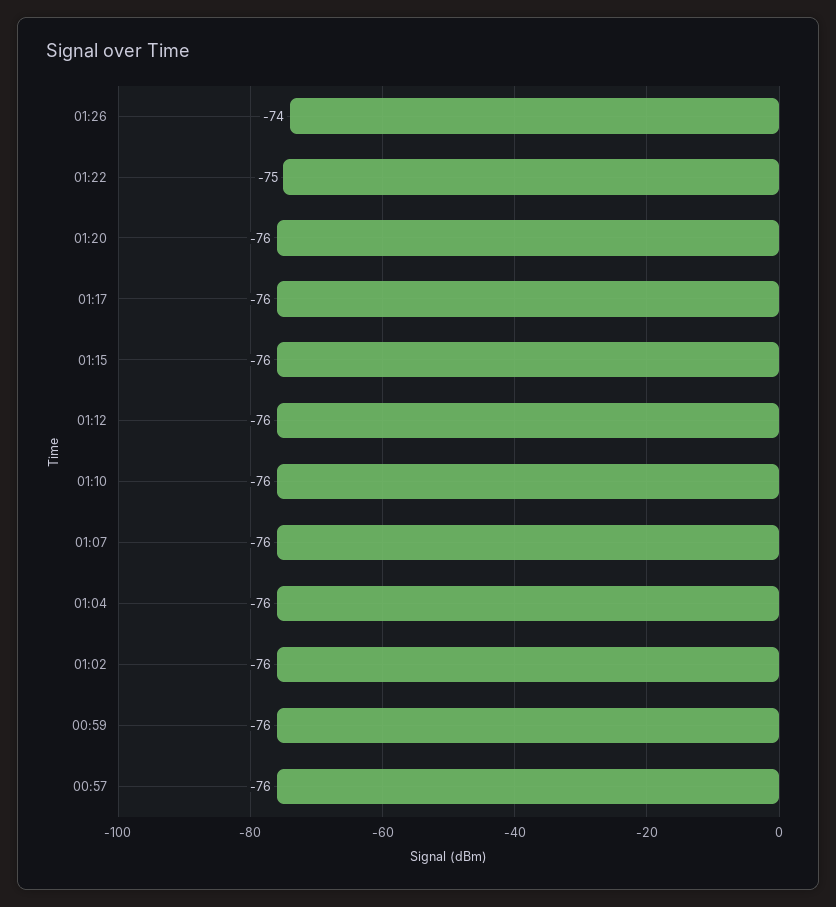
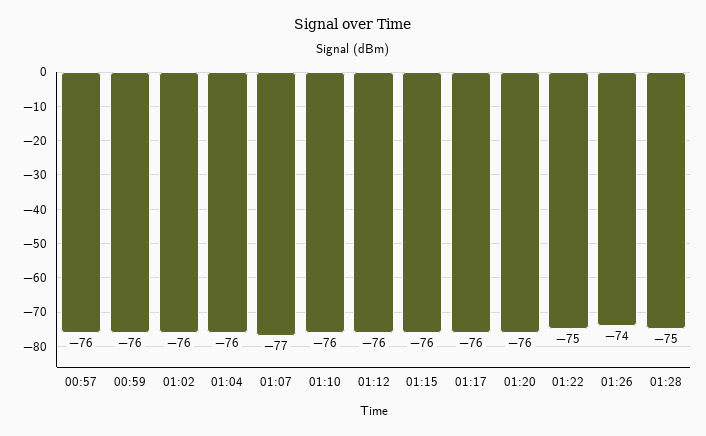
01:07: -76 -> -77
01:28: none -> -75

